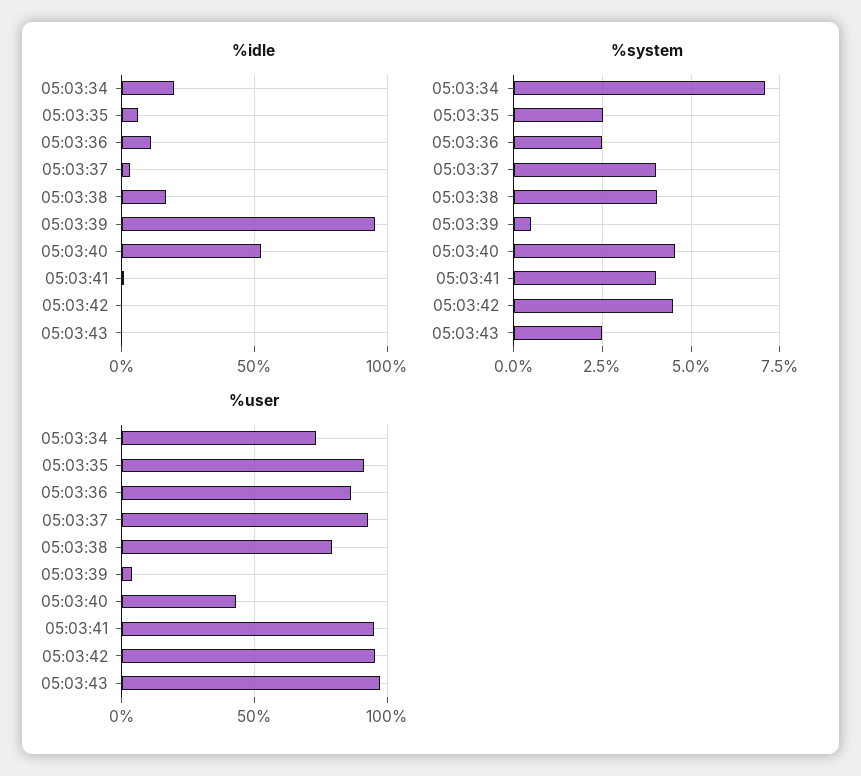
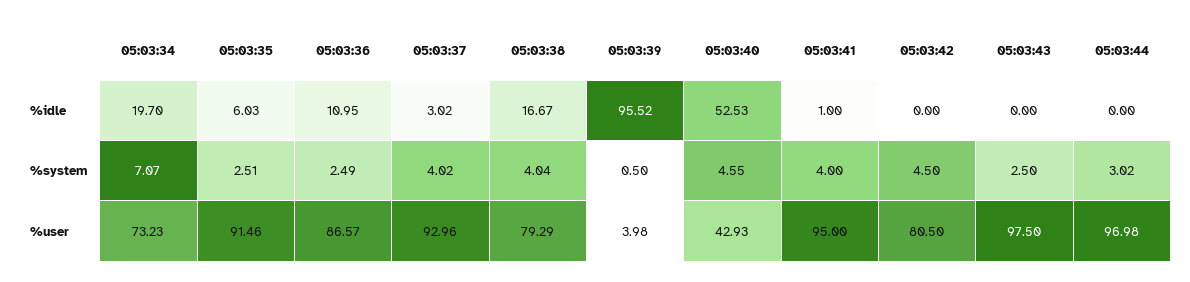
%user, 05:03:42: 95 -> 80.5
%idle, 05:03:44: none -> 0
%system, 05:03:44: none -> 3.02
%user, 05:03:44: none -> 96.98

